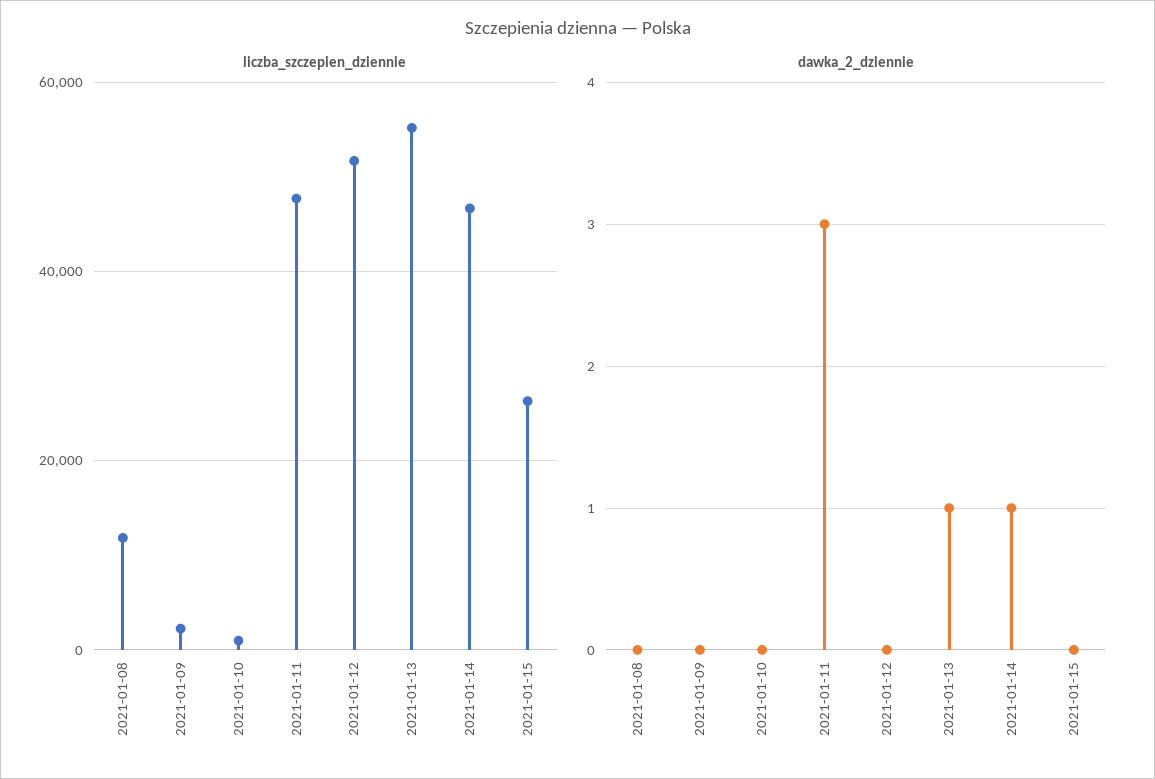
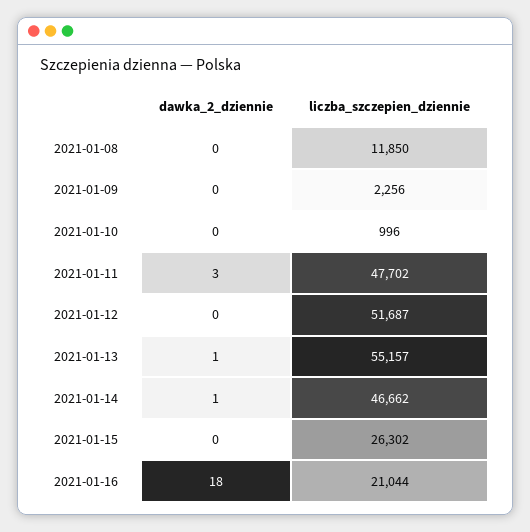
dawka_2_dziennie, 2021-01-16: none -> 18
liczba_szczepien_dziennie, 2021-01-16: none -> 21044

